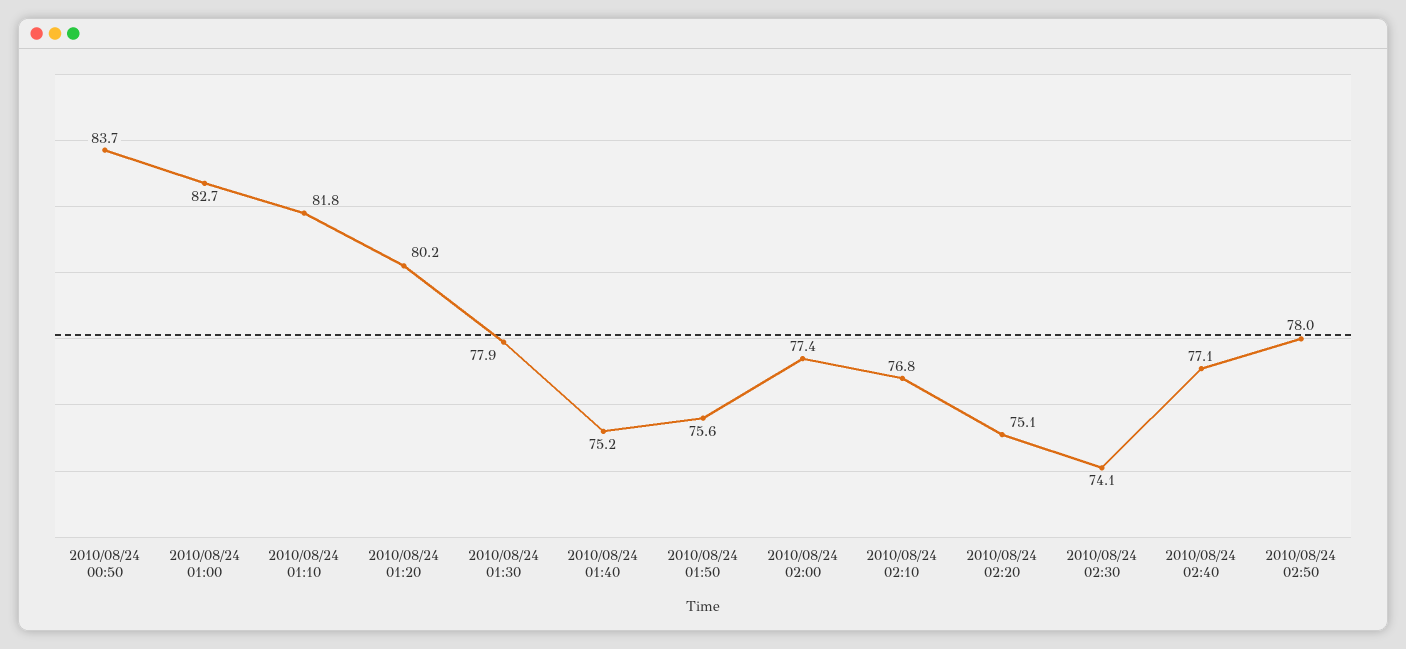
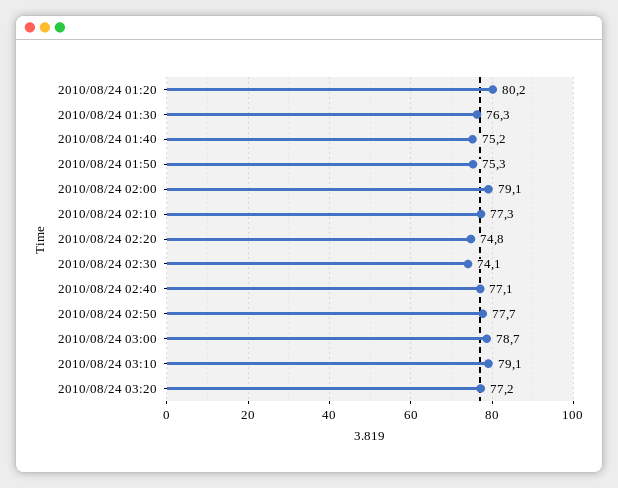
2010/08/24 00:50: 83.7 -> none
2010/08/24 01:00: 82.7 -> none
2010/08/24 01:10: 81.8 -> none
2010/08/24 01:30: 77.9 -> 76.3
2010/08/24 01:50: 75.6 -> 75.3
2010/08/24 02:00: 77.4 -> 79.1
2010/08/24 02:10: 76.8 -> 77.3
2010/08/24 02:20: 75.1 -> 74.8
2010/08/24 02:50: 78 -> 77.7
2010/08/24 03:00: none -> 78.7
2010/08/24 03:10: none -> 79.1
2010/08/24 03:20: none -> 77.2

